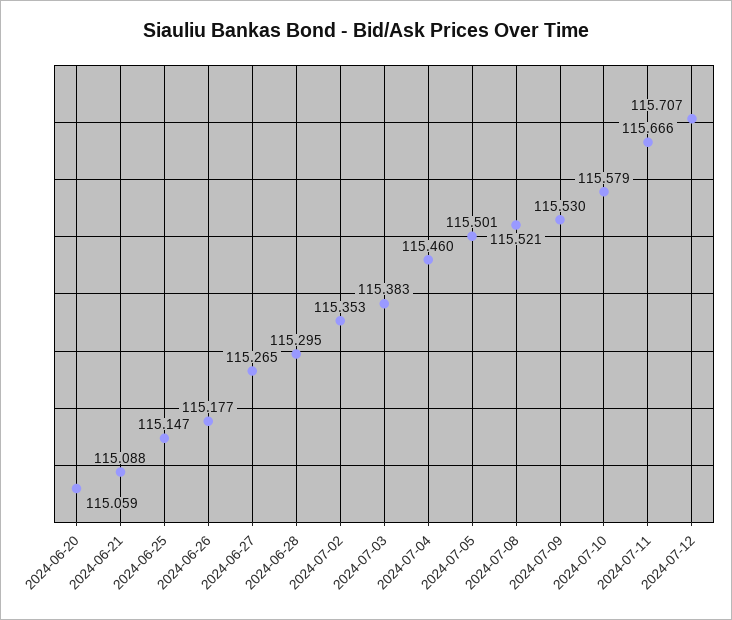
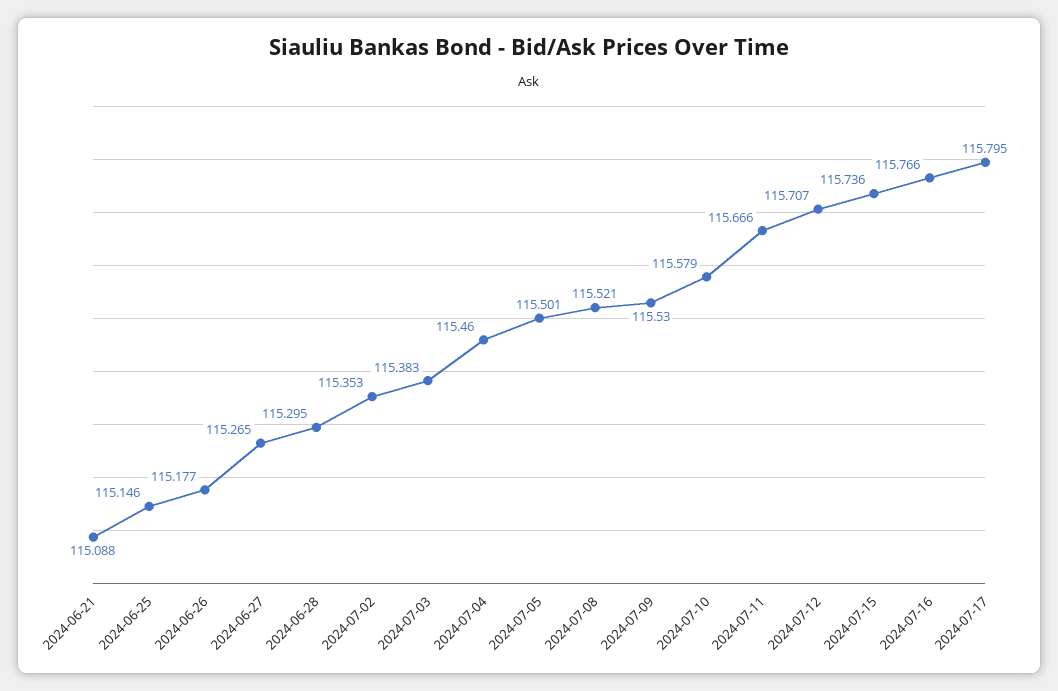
2024-06-20: 115.059 -> none
2024-06-25: 115.147 -> 115.146
2024-07-15: none -> 115.736
2024-07-16: none -> 115.766
2024-07-17: none -> 115.795

